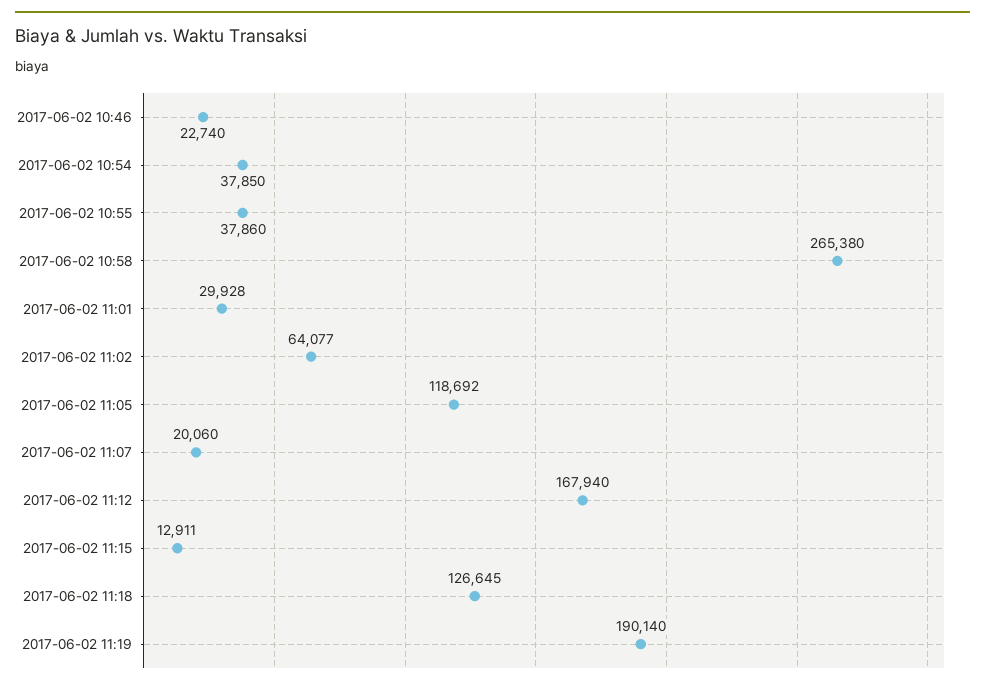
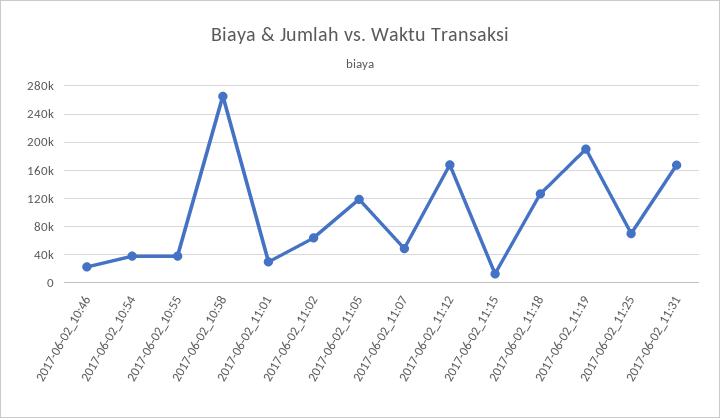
2017-06-02 11:07: 20060 -> 50000
2017-06-02_11:25: none -> 70000
2017-06-02_11:31: none -> 170000

